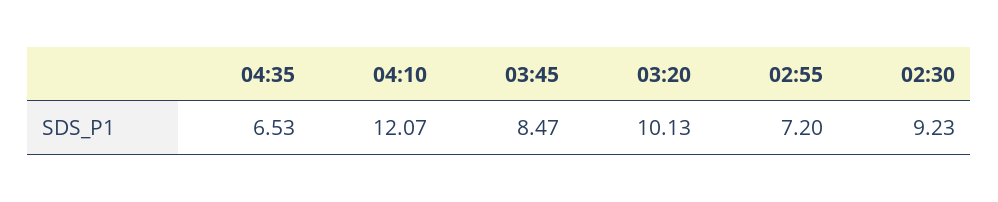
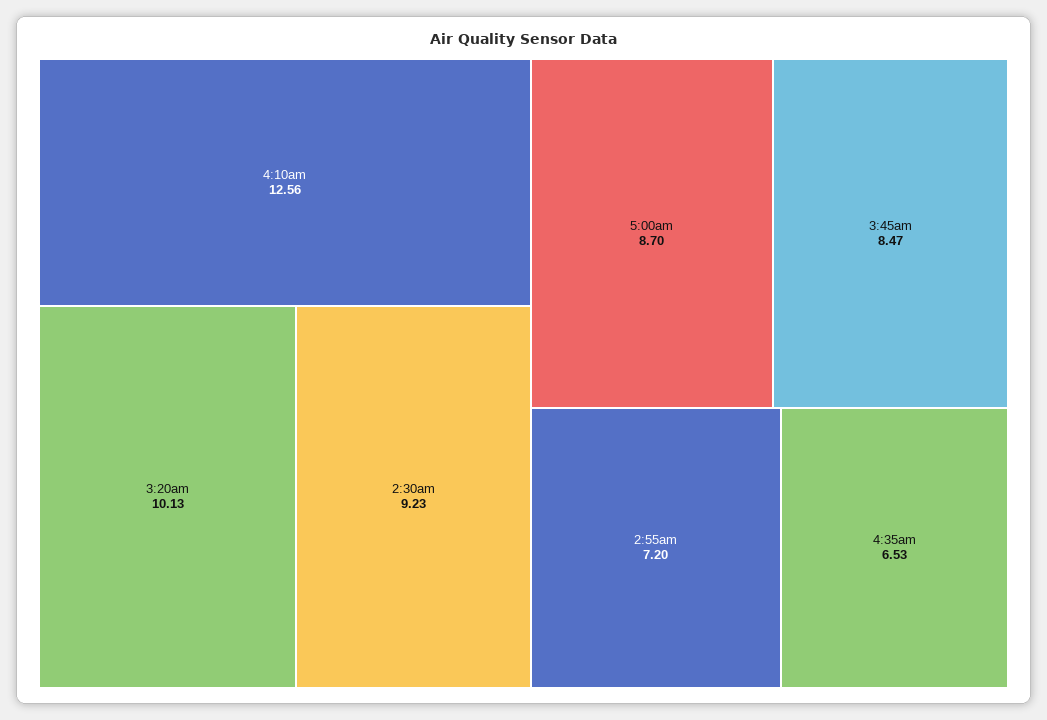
04:10: 12.07 -> 12.56
5:00am: none -> 8.7

